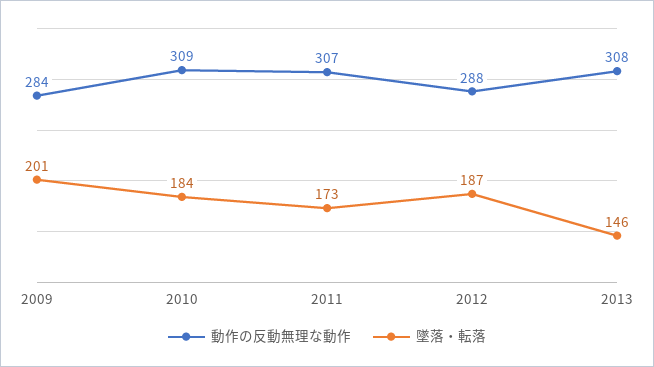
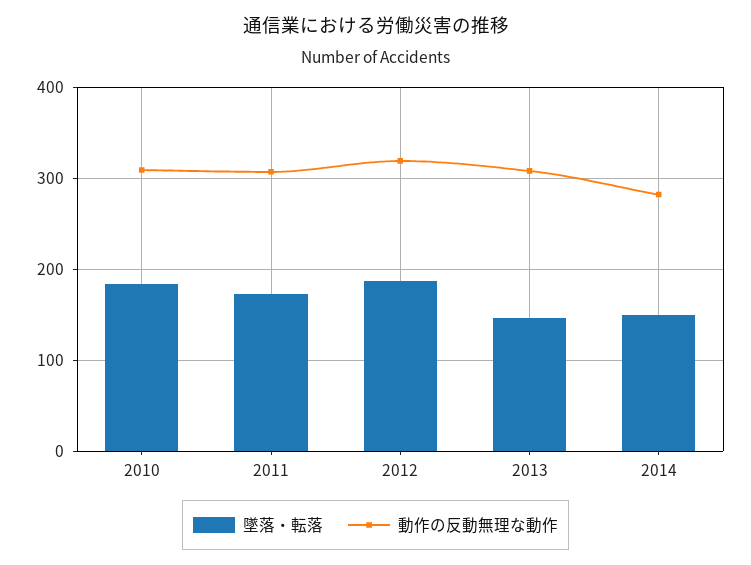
動作の反動無理な動作, 2009: 284 -> none
墜落・転落, 2009: 201 -> none
動作の反動無理な動作, 2012: 288 -> 320
墜落・転落, 2014: none -> 150
動作の反動無理な動作, 2014: none -> 280

